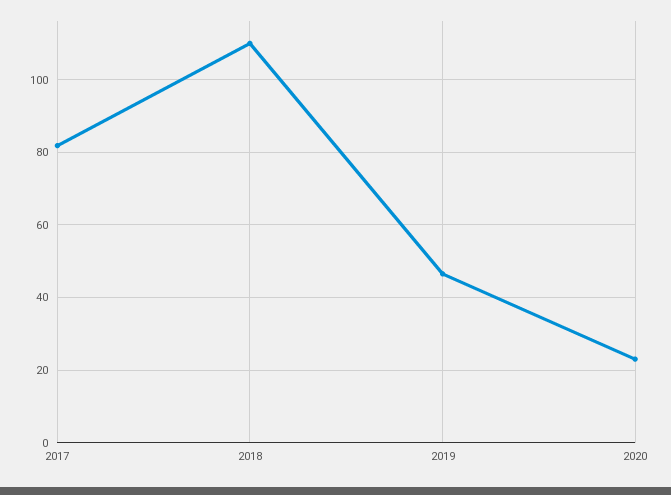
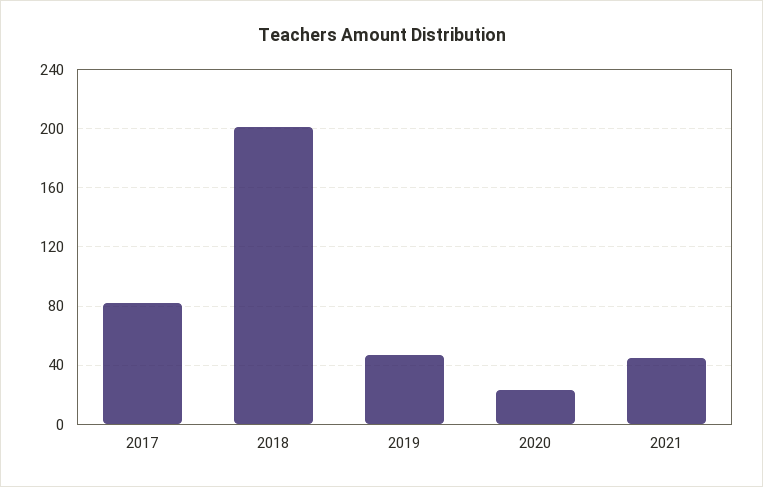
2018: 110 -> 200
2021: none -> 45

